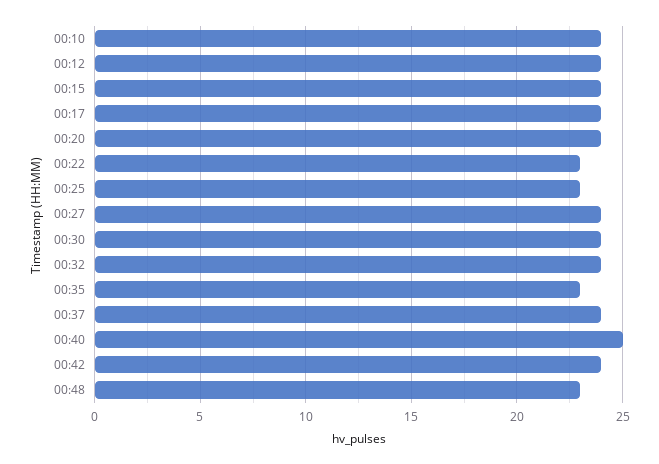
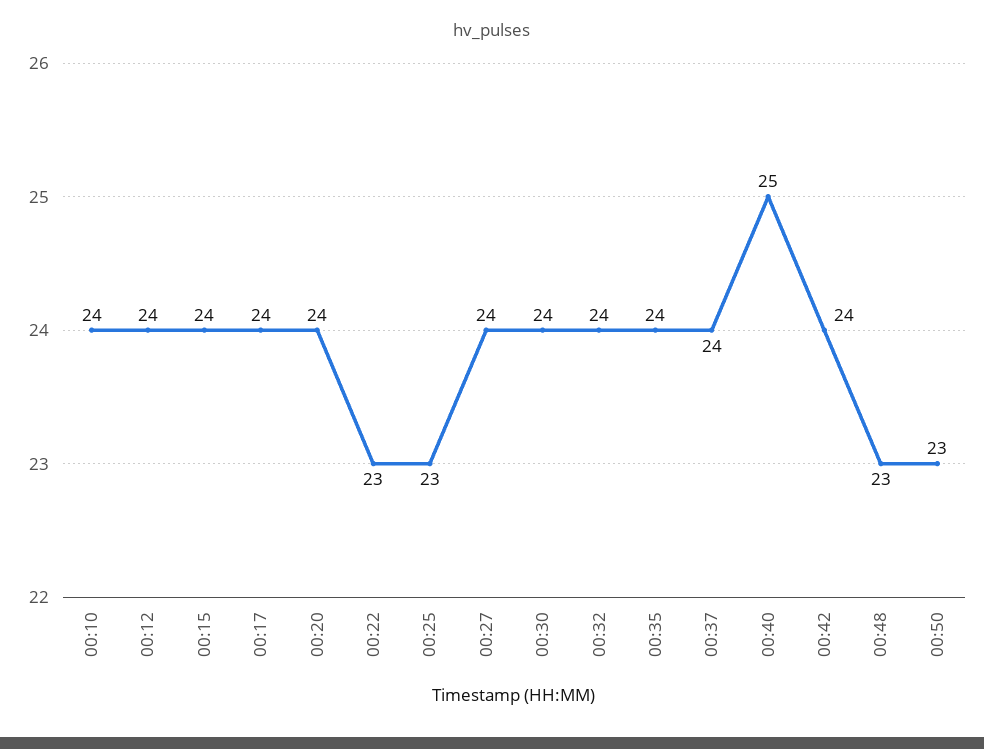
00:35: 23 -> 24
00:50: none -> 23

